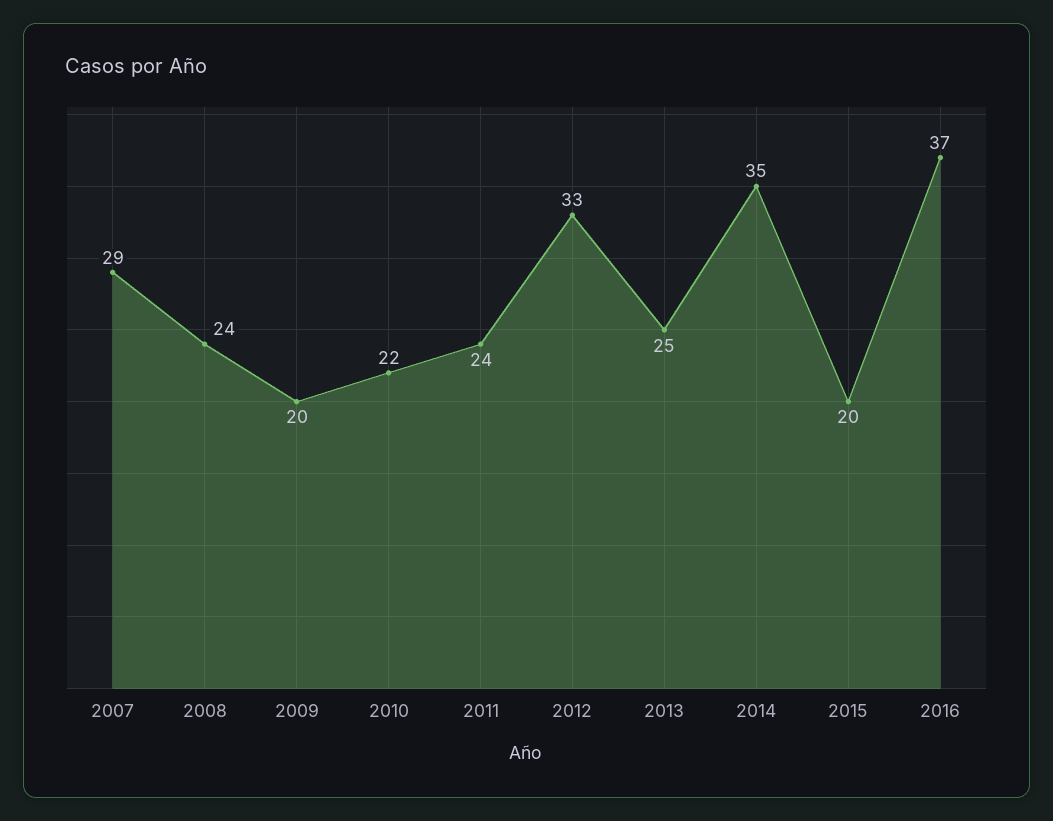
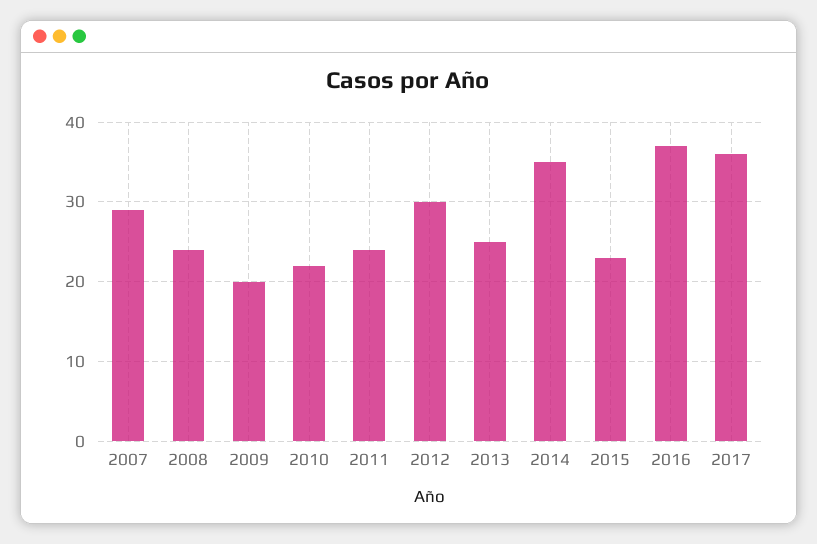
2012: 33 -> 30
2015: 20 -> 23
2017: none -> 36

